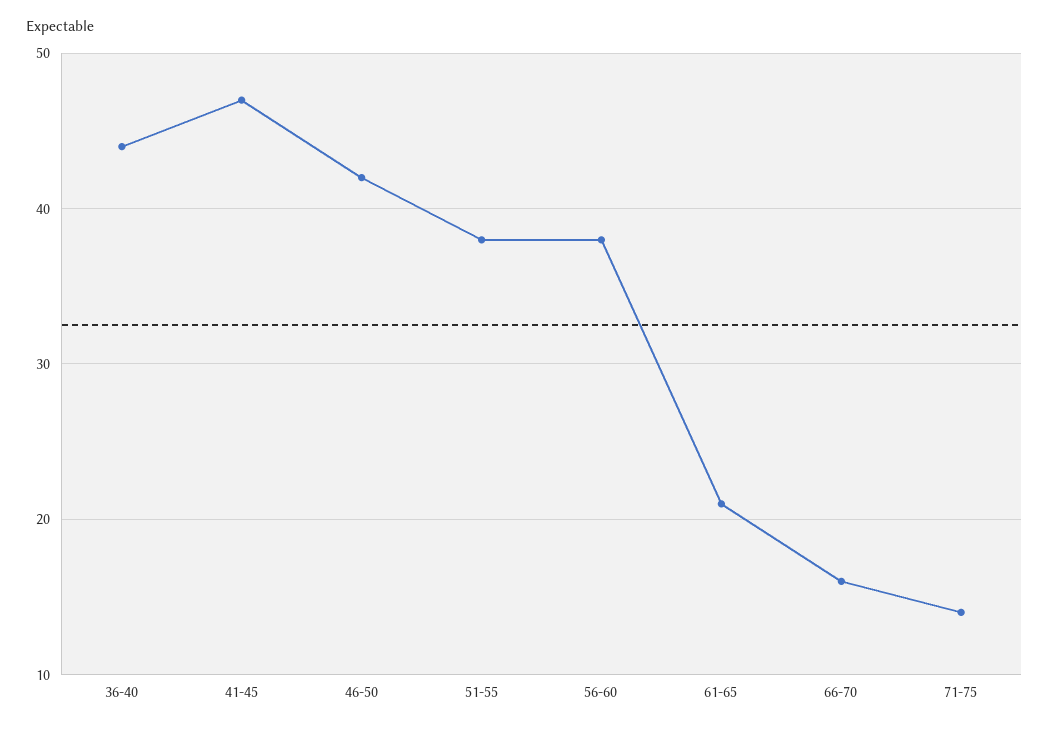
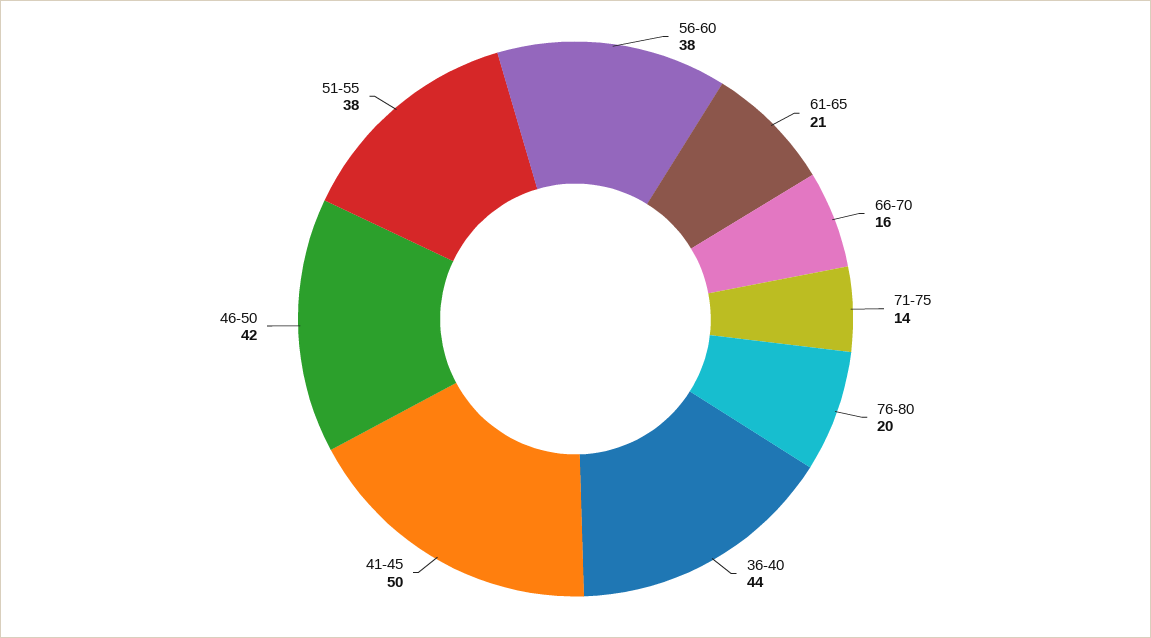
41-45: 47 -> 50
76-80: none -> 20

